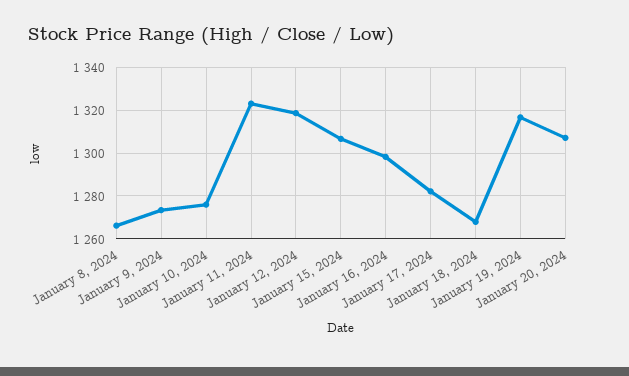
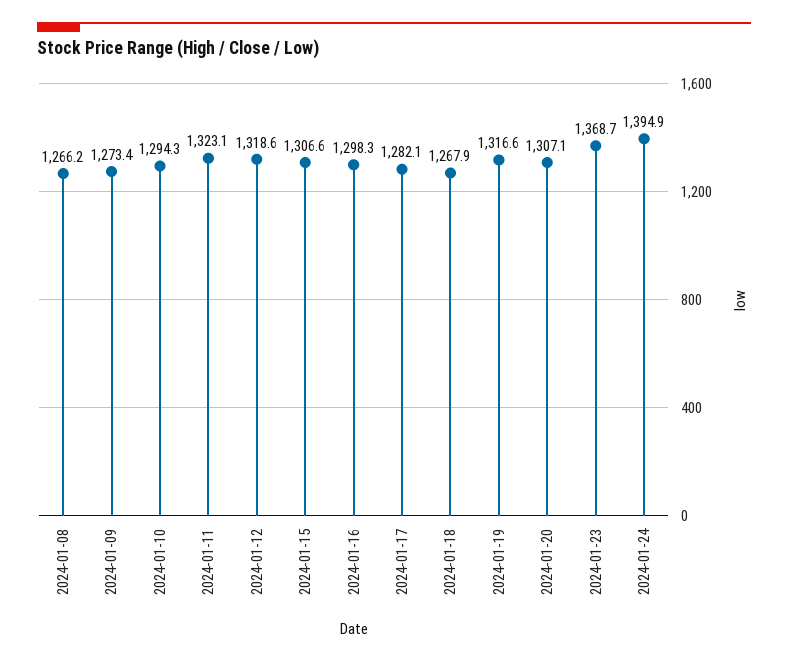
January 10, 2024: 1275 -> 1294.3
2024-01-23: none -> 1368.7
2024-01-24: none -> 1394.9

